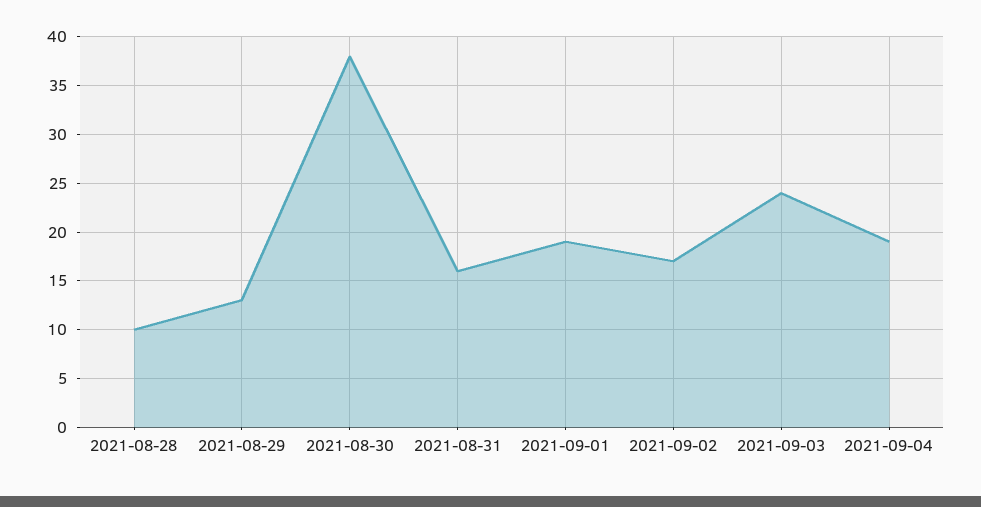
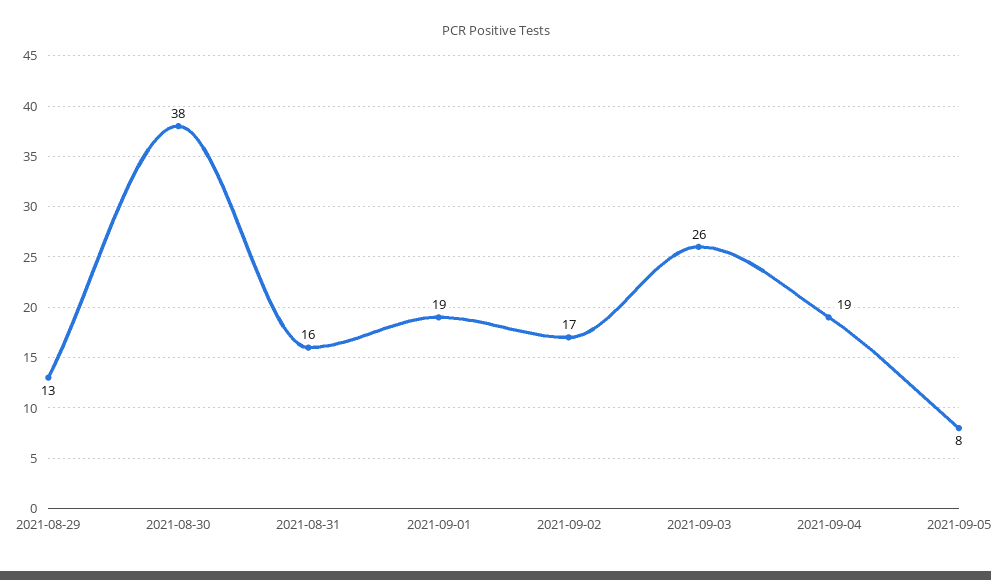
2021-08-28: 10 -> none
2021-09-03: 24 -> 26
2021-09-05: none -> 8

